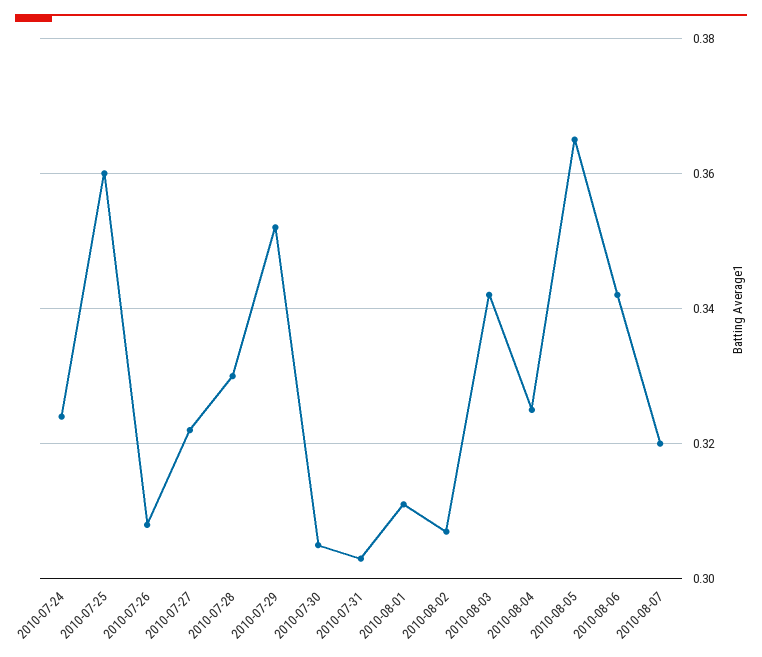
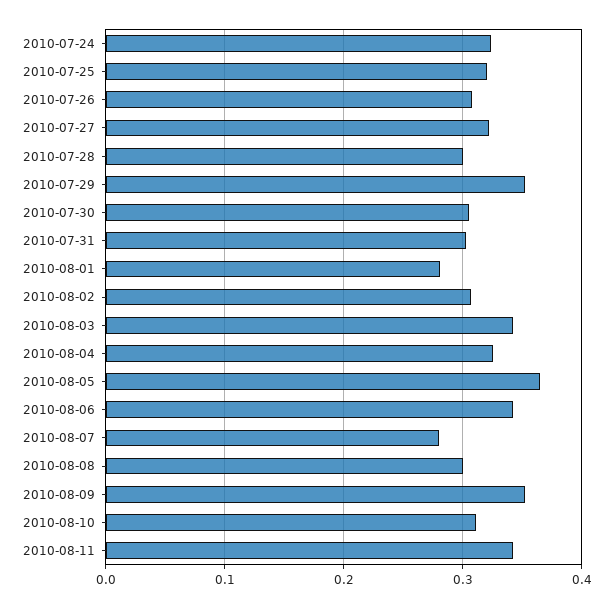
2010-07-25: 0.36 -> 0.32
2010-07-28: 0.33 -> 0.3
2010-08-01: 0.31 -> 0.28
2010-08-07: 0.32 -> 0.28
2010-08-08: none -> 0.3
2010-08-09: none -> 0.35
2010-08-10: none -> 0.31
2010-08-11: none -> 0.34

